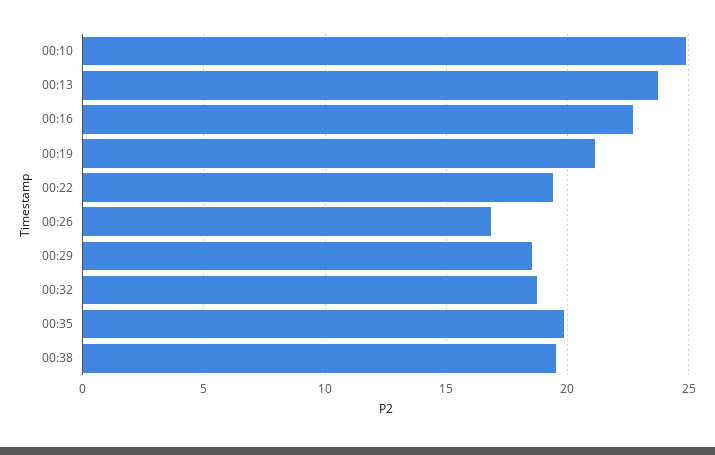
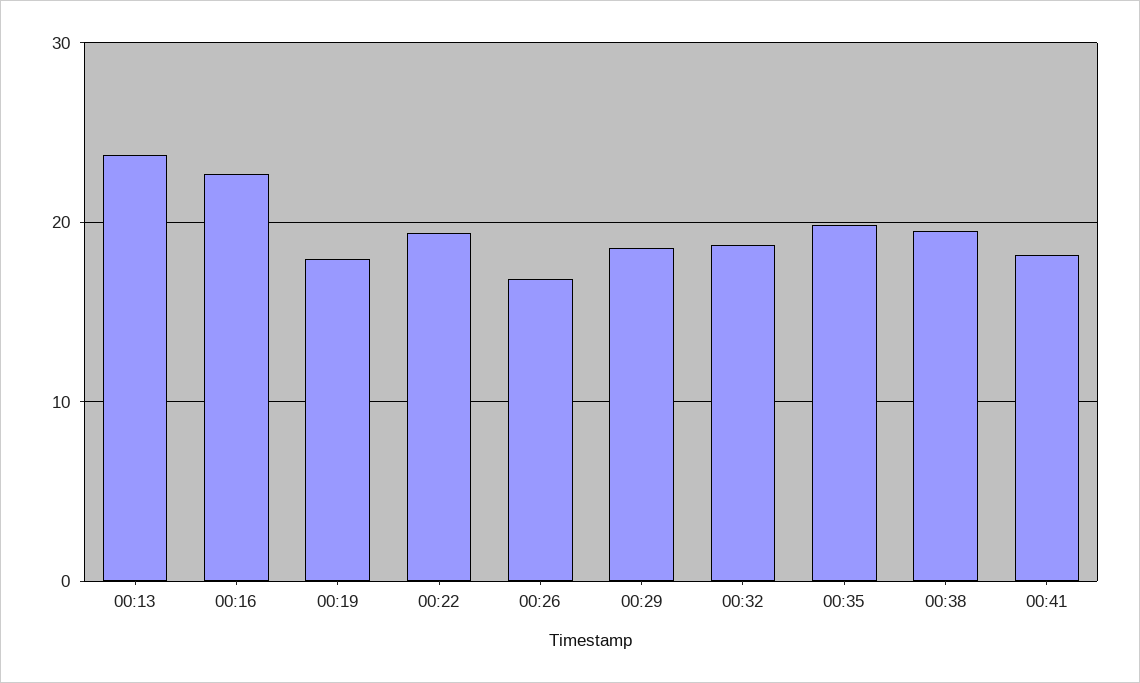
00:10: 25 -> none
00:19: 21 -> 18
00:41: none -> 18

